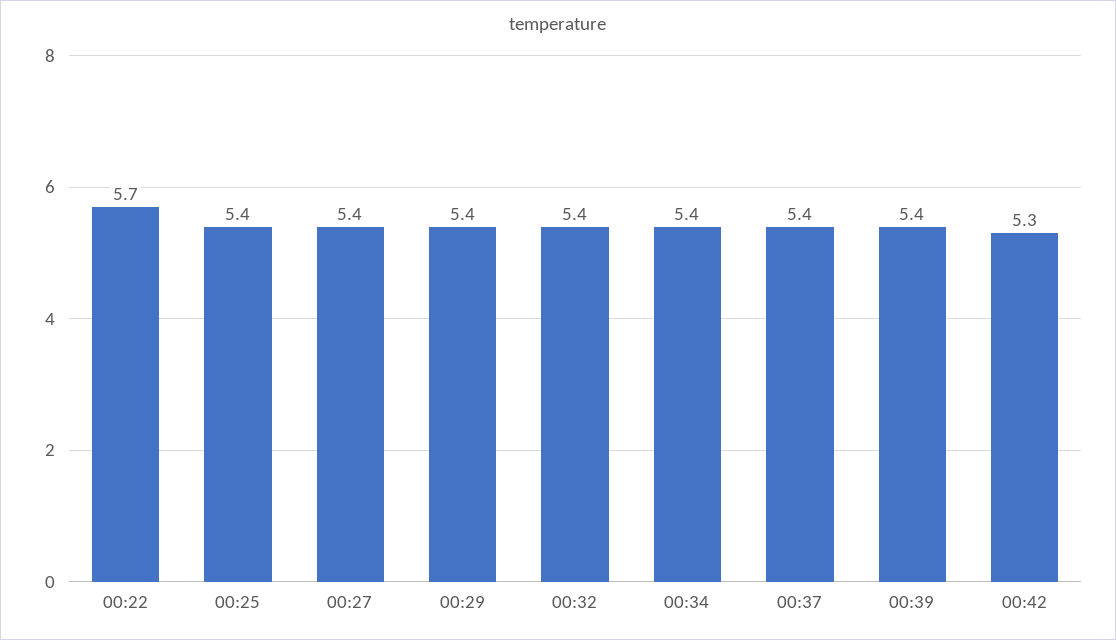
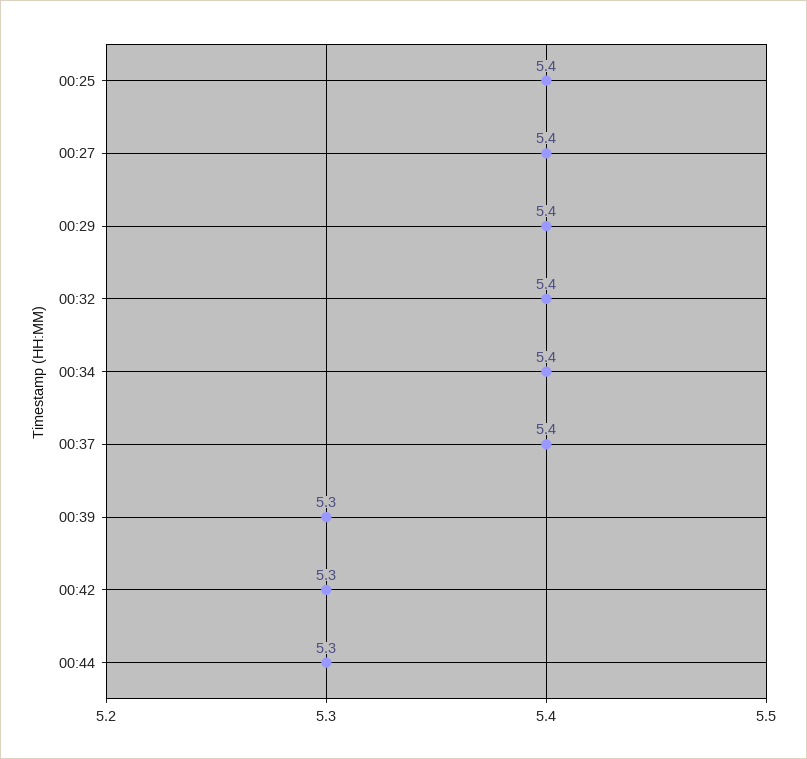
00:22: 5.7 -> none
00:39: 5.4 -> 5.3
00:44: none -> 5.3

